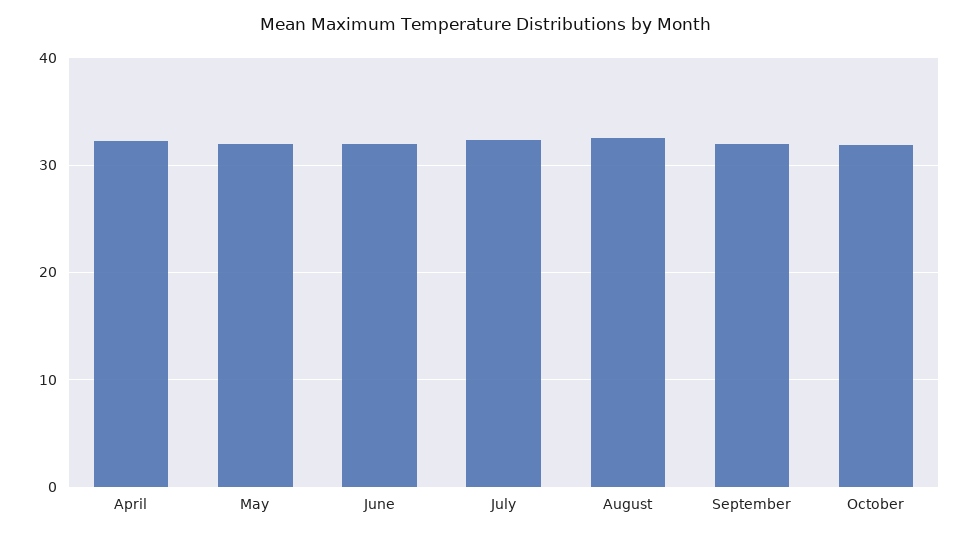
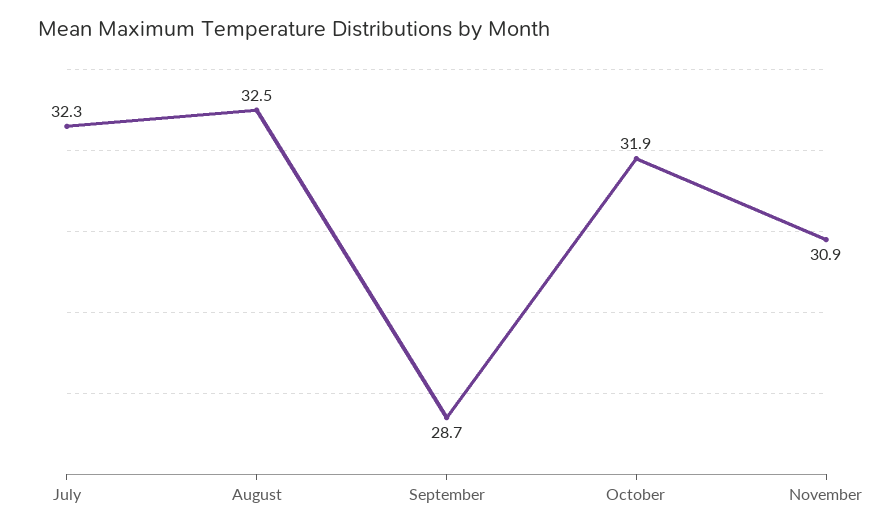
April: 32 -> none
May: 32 -> none
June: 32 -> none
September: 32 -> 28.7
November: none -> 30.9

